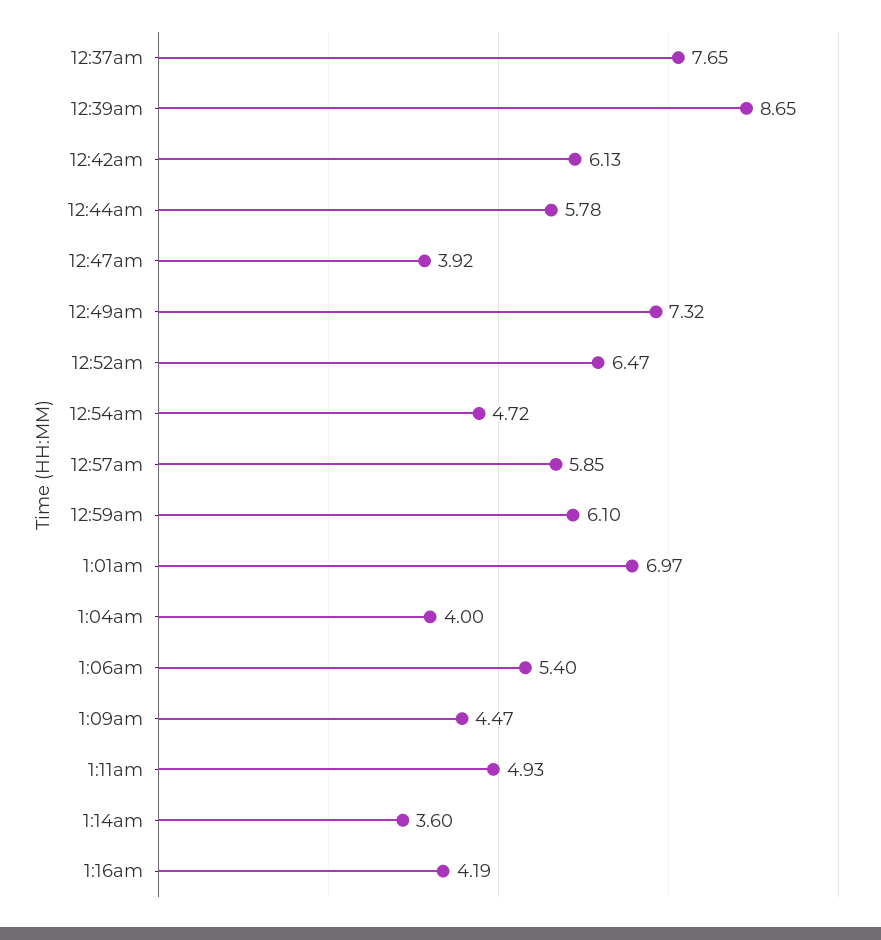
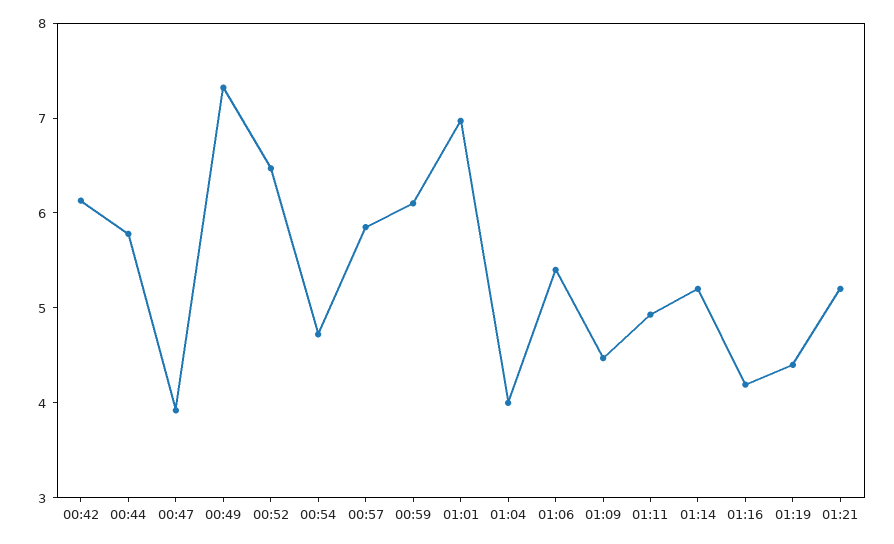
12:37am: 7.65 -> none
12:39am: 8.65 -> none
1:14am: 3.6 -> 5.2
01:19: none -> 4.4
01:21: none -> 5.2

